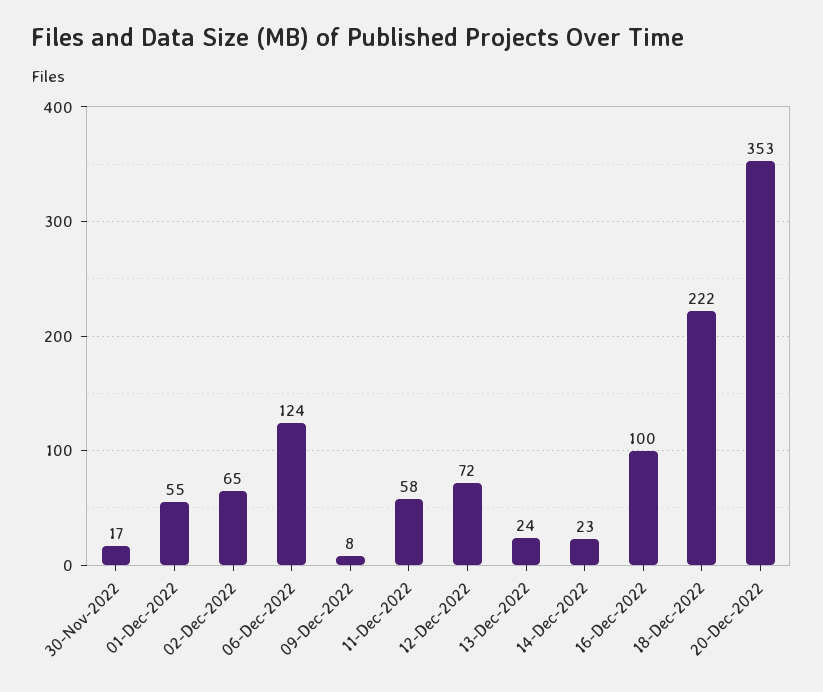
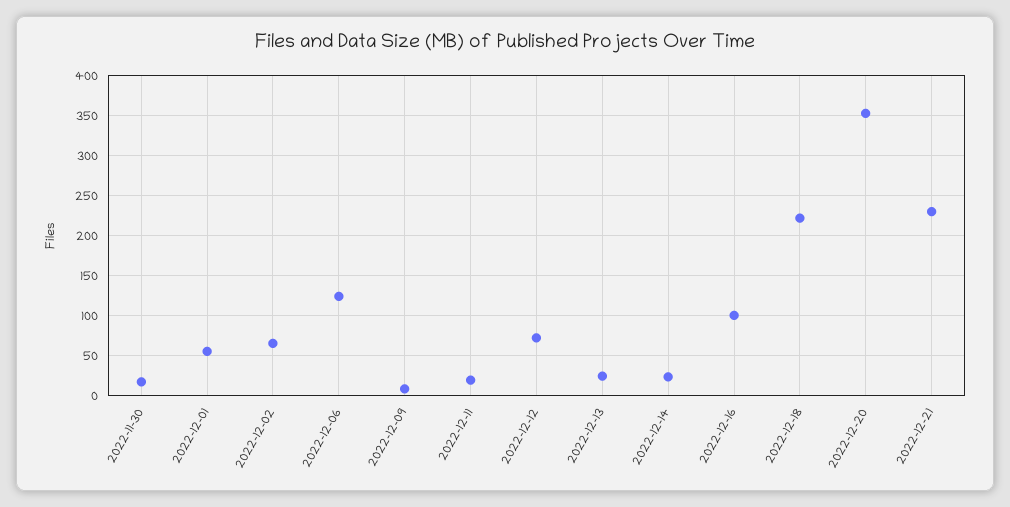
11-Dec-2022: 58 -> 20
2022-12-21: none -> 230

